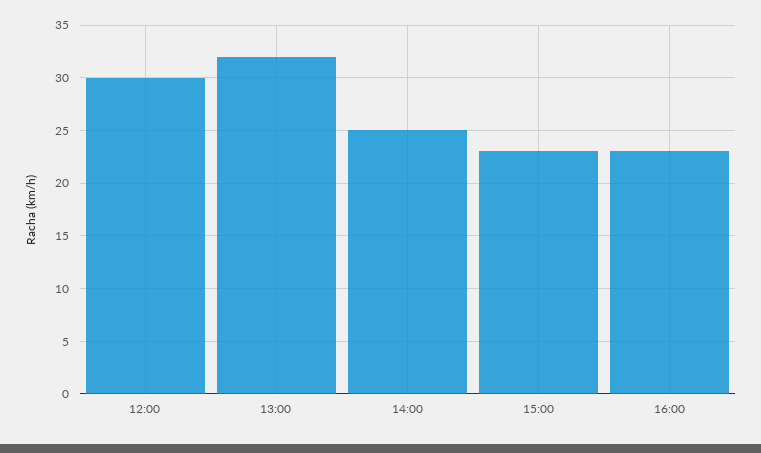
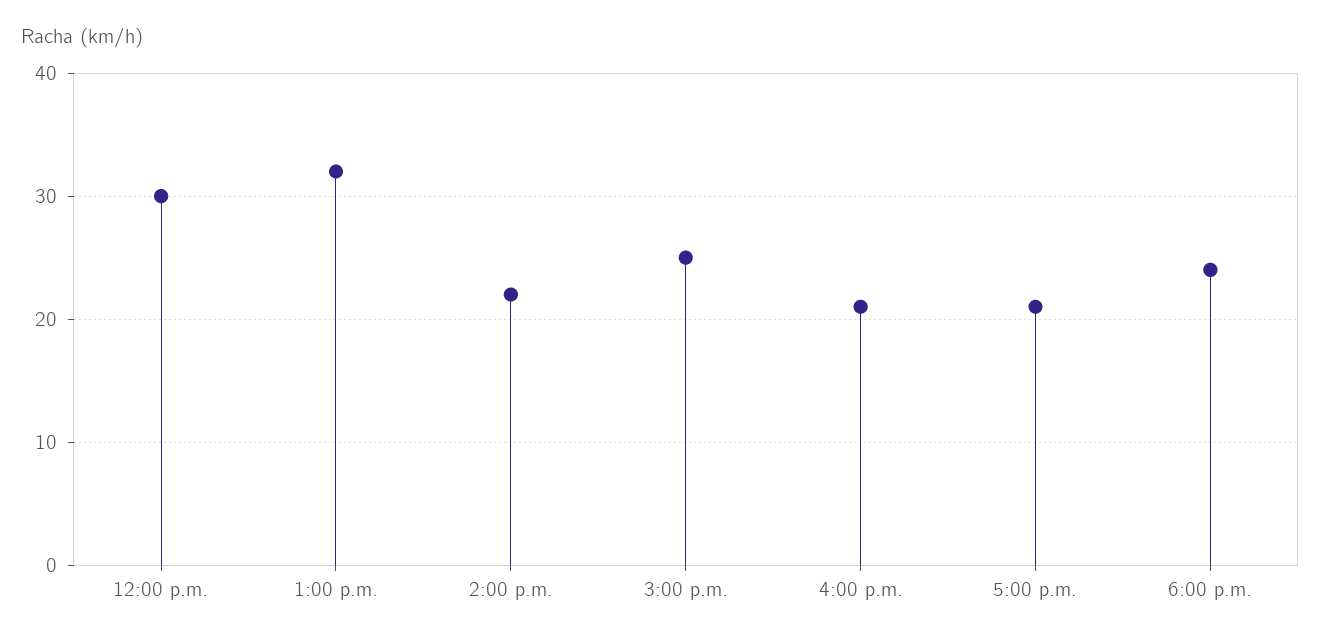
14:00: 25 -> 22
15:00: 23 -> 25
16:00: 23 -> 21
5:00 p.m.: none -> 21
6:00 p.m.: none -> 24

